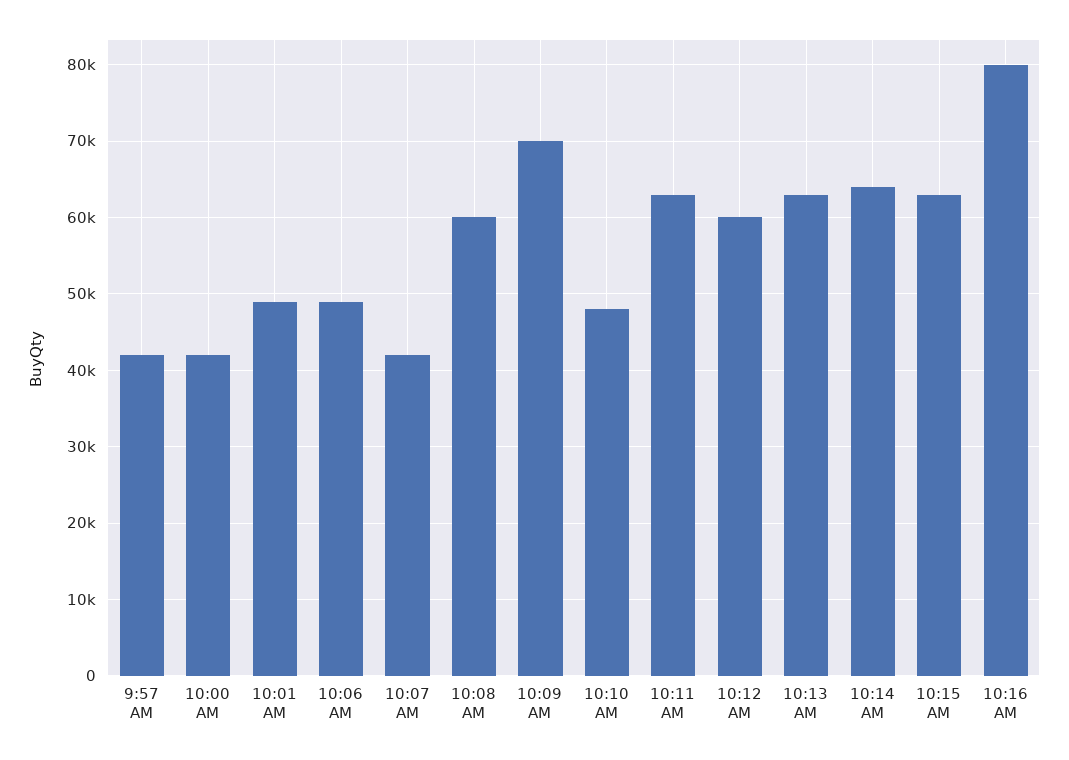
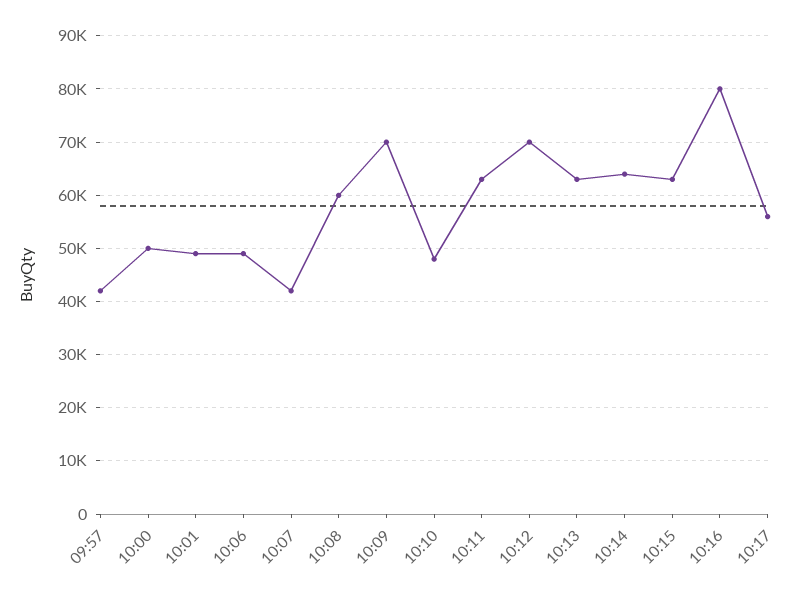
10:00 AM: 42000 -> 50000
10:12 AM: 60000 -> 70000
10:17: none -> 56000

